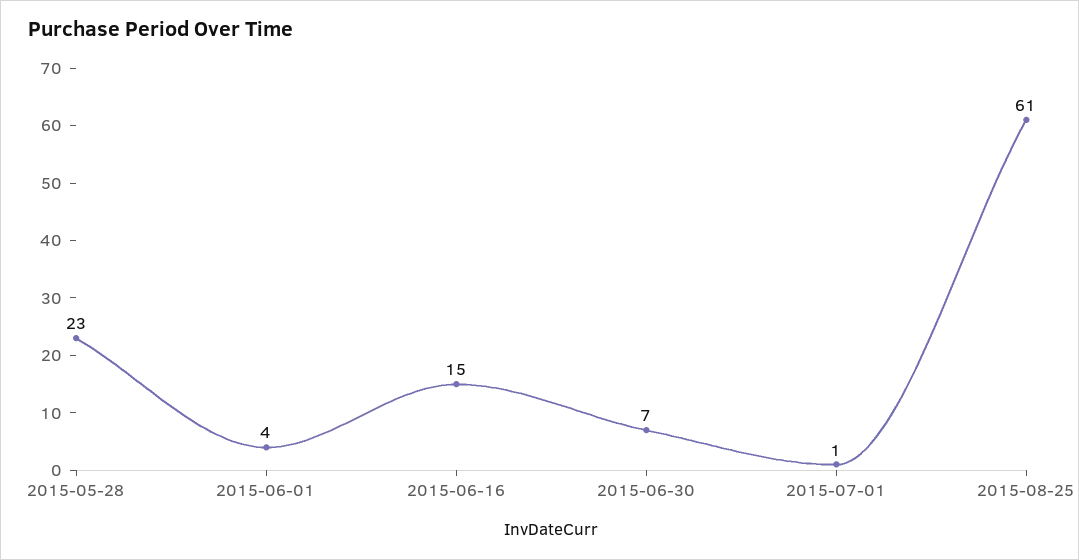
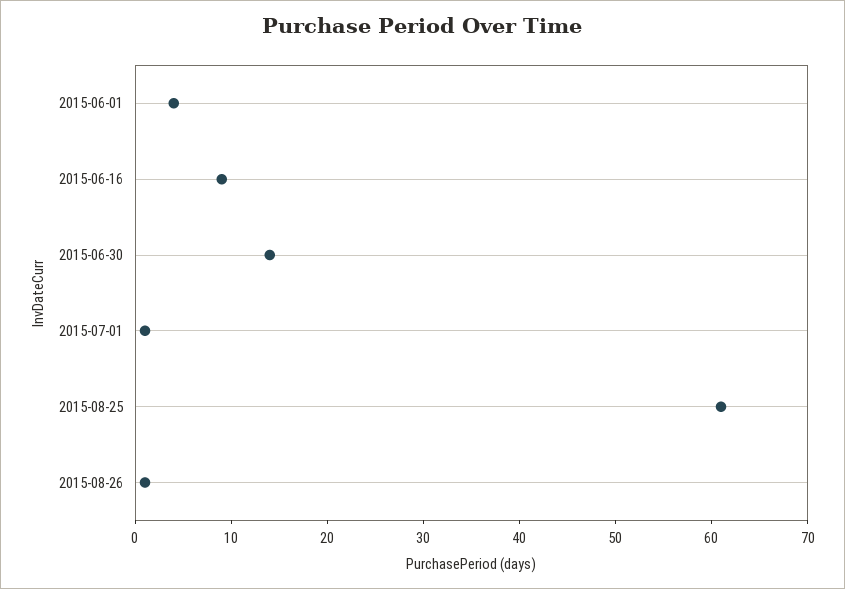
2015-05-28: 23 -> none
2015-06-16: 15 -> 9
2015-06-30: 7 -> 14
2015-08-26: none -> 1

